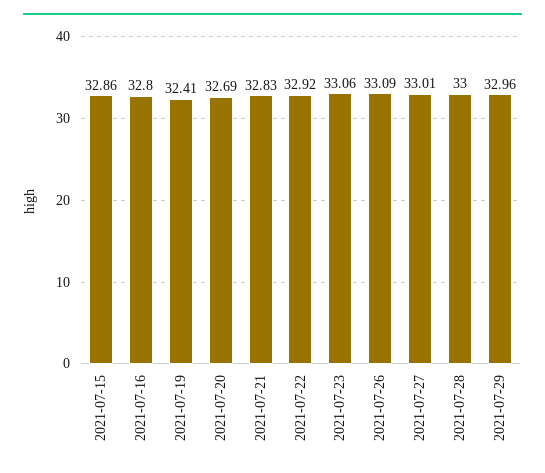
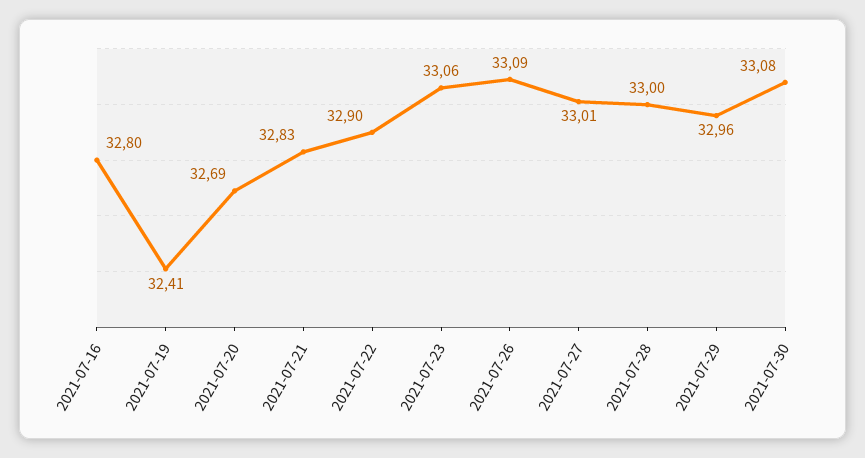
2021-07-15: 32.86 -> none
2021-07-22: 32.92 -> 32.9
2021-07-30: none -> 33.08

